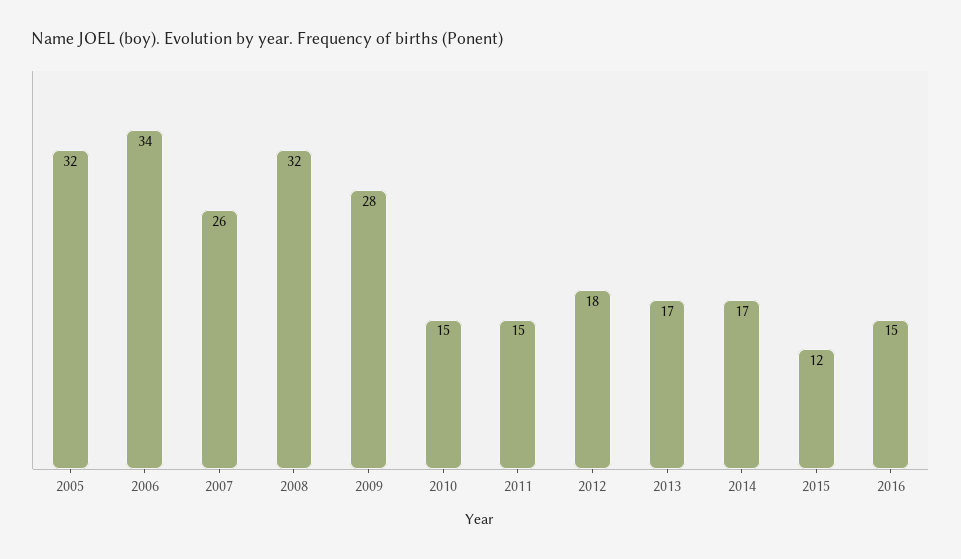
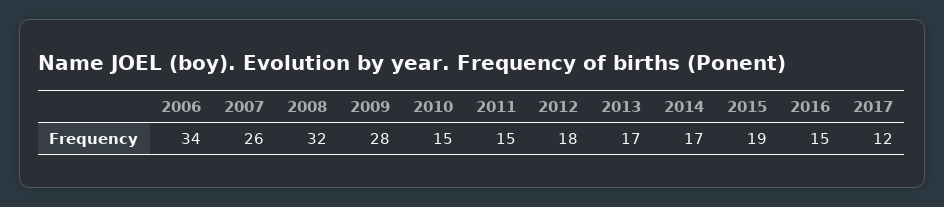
2005: 32 -> none
2015: 12 -> 19
2017: none -> 12

